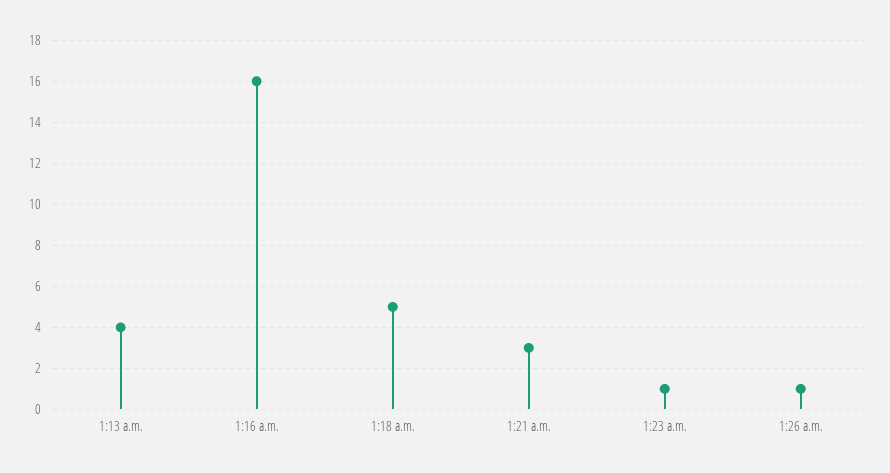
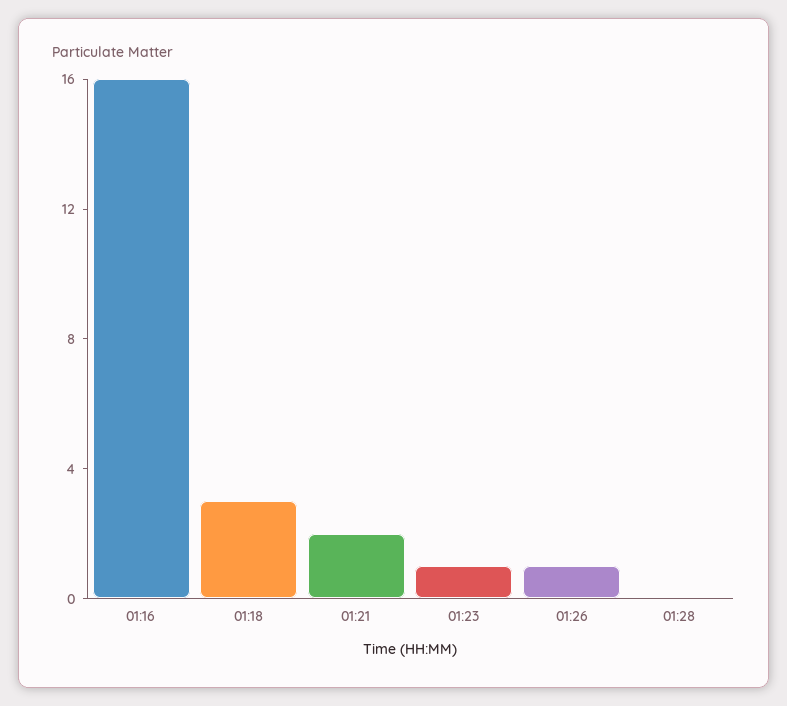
1:13 a.m.: 4 -> none
1:18 a.m.: 5 -> 3
1:21 a.m.: 3 -> 2
01:28: none -> 0

